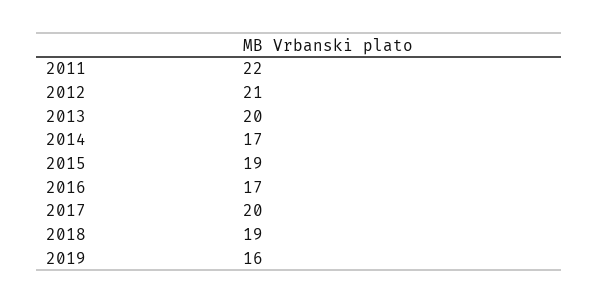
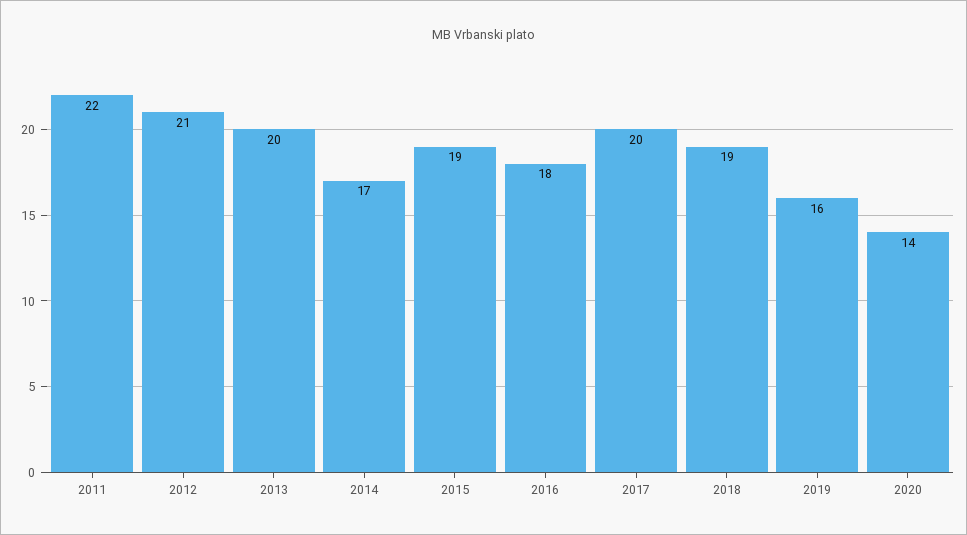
2016: 17 -> 18
2020: none -> 14

